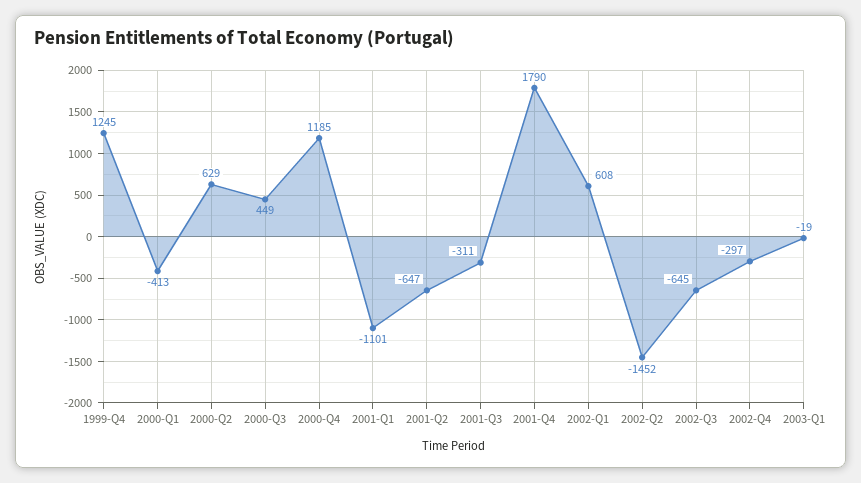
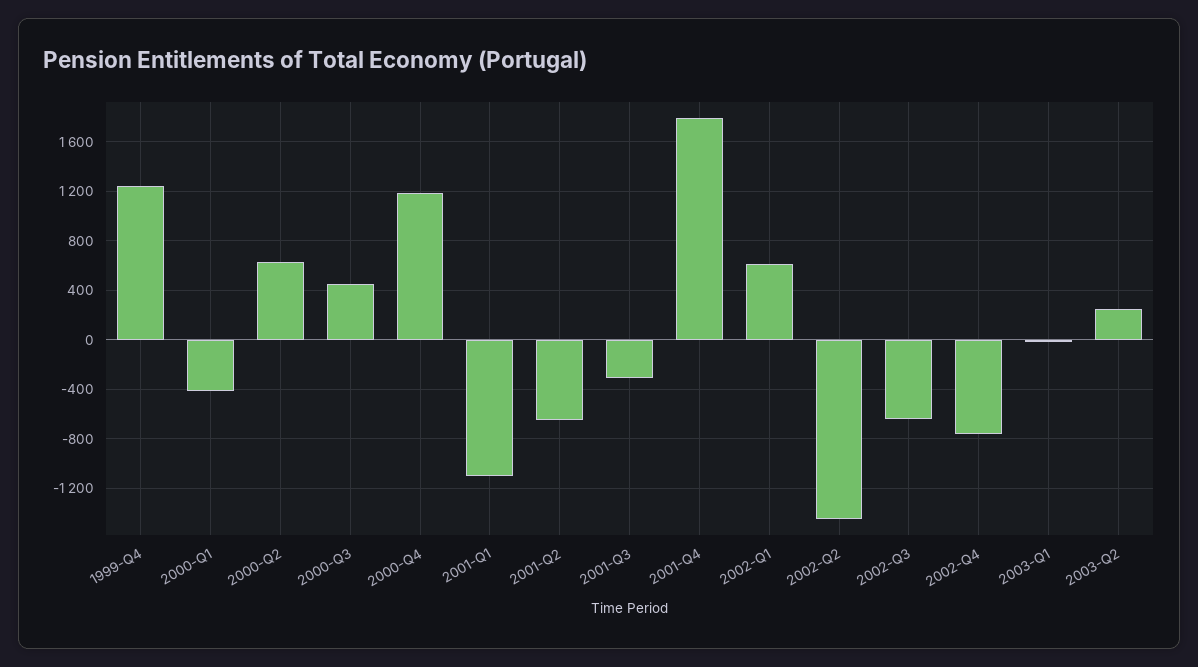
2002-Q4: -297 -> -750
2003-Q2: none -> 250

